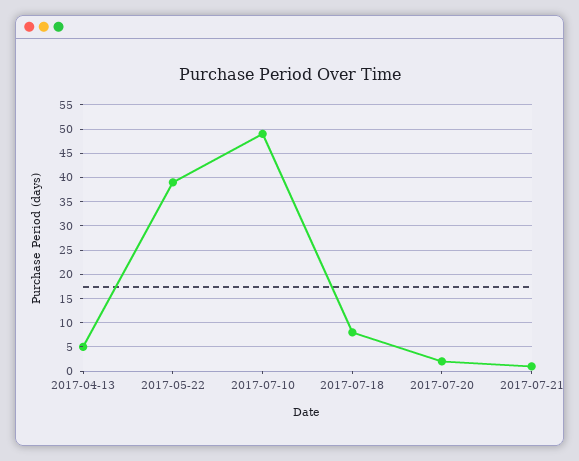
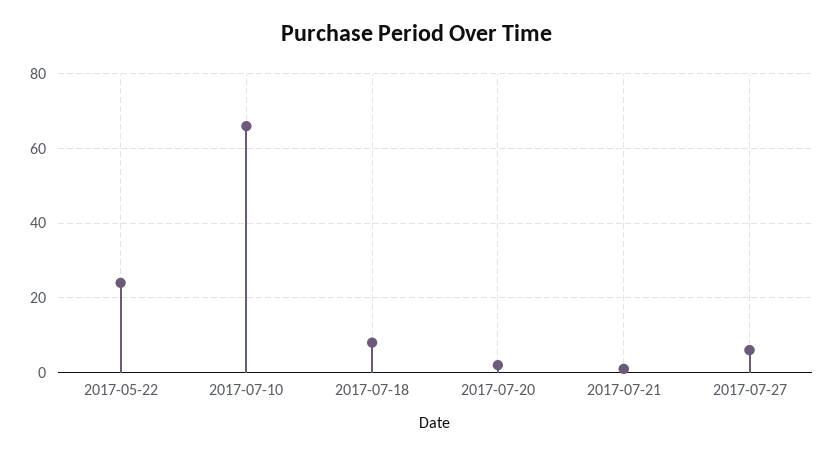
2017-04-13: 5 -> none
2017-05-22: 40 -> 25
2017-07-10: 50 -> 65
2017-07-27: none -> 5

